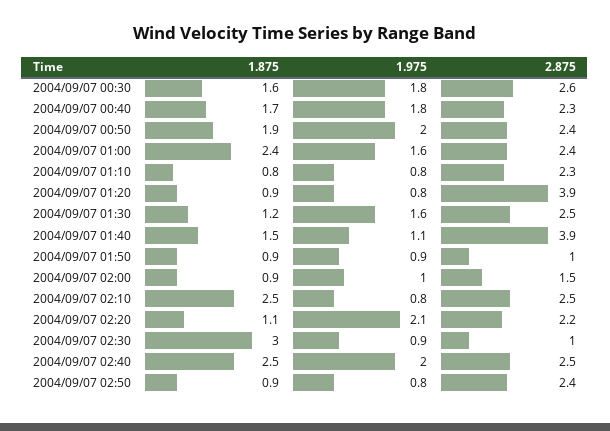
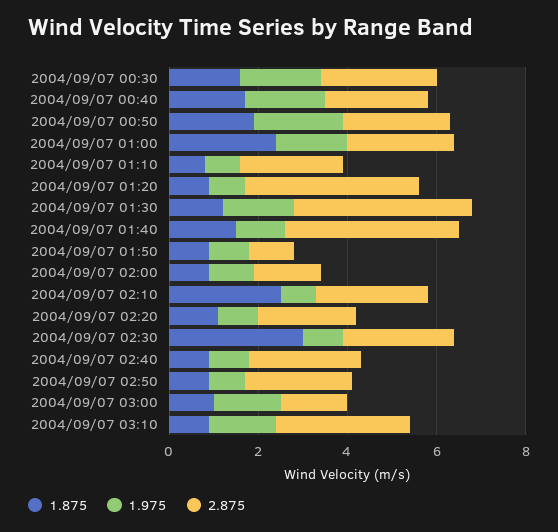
2.875, 2004/09/07 01:30: 2.5 -> 4
1.975, 2004/09/07 02:20: 2.1 -> 1
2.875, 2004/09/07 02:30: 1 -> 2.5
1.875, 2004/09/07 02:40: 2.5 -> 1
1.975, 2004/09/07 02:40: 2 -> 1
1.875, 2004/09/07 03:00: none -> 1
1.975, 2004/09/07 03:00: none -> 1.5
2.875, 2004/09/07 03:00: none -> 1.5
1.875, 2004/09/07 03:10: none -> 1
1.975, 2004/09/07 03:10: none -> 1.5
2.875, 2004/09/07 03:10: none -> 3

